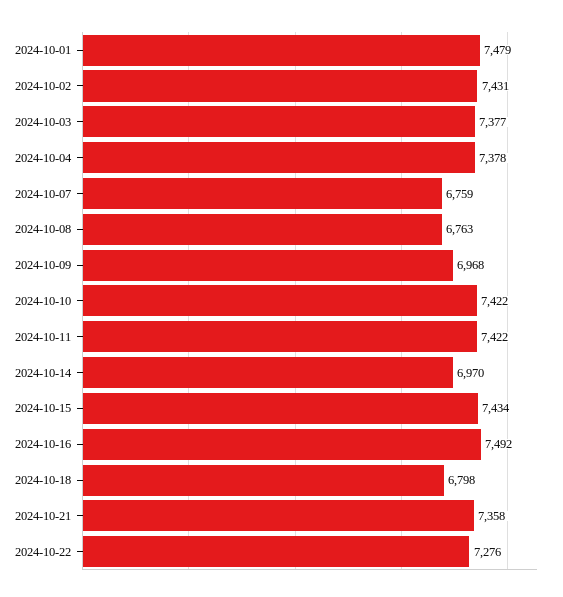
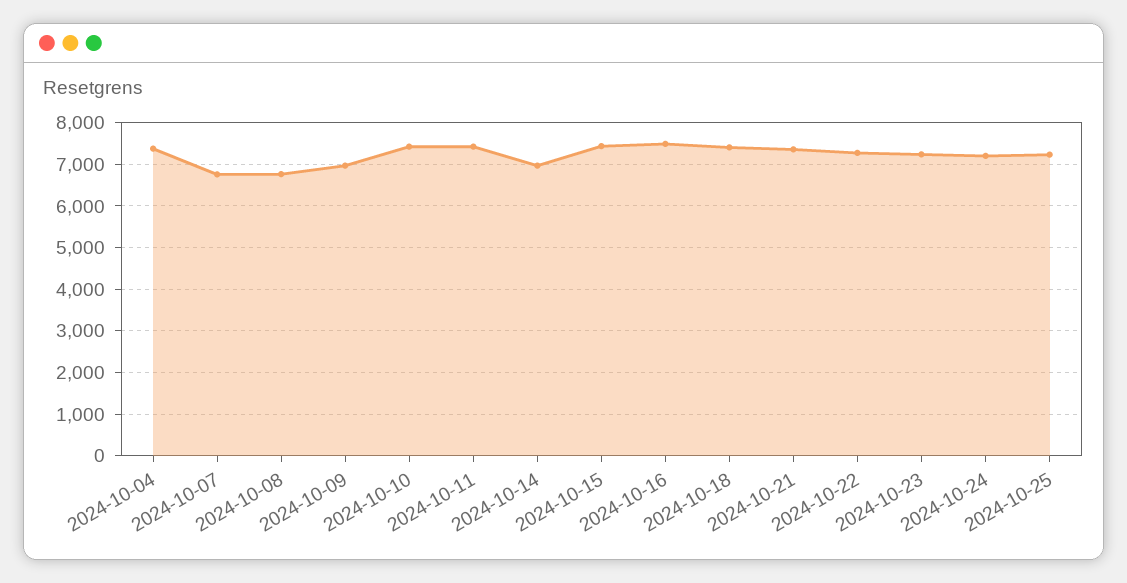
2024-10-01: 7479 -> none
2024-10-02: 7431 -> none
2024-10-03: 7377 -> none
2024-10-18: 6798 -> 7400
2024-10-23: none -> 7200
2024-10-24: none -> 7200
2024-10-25: none -> 7200

